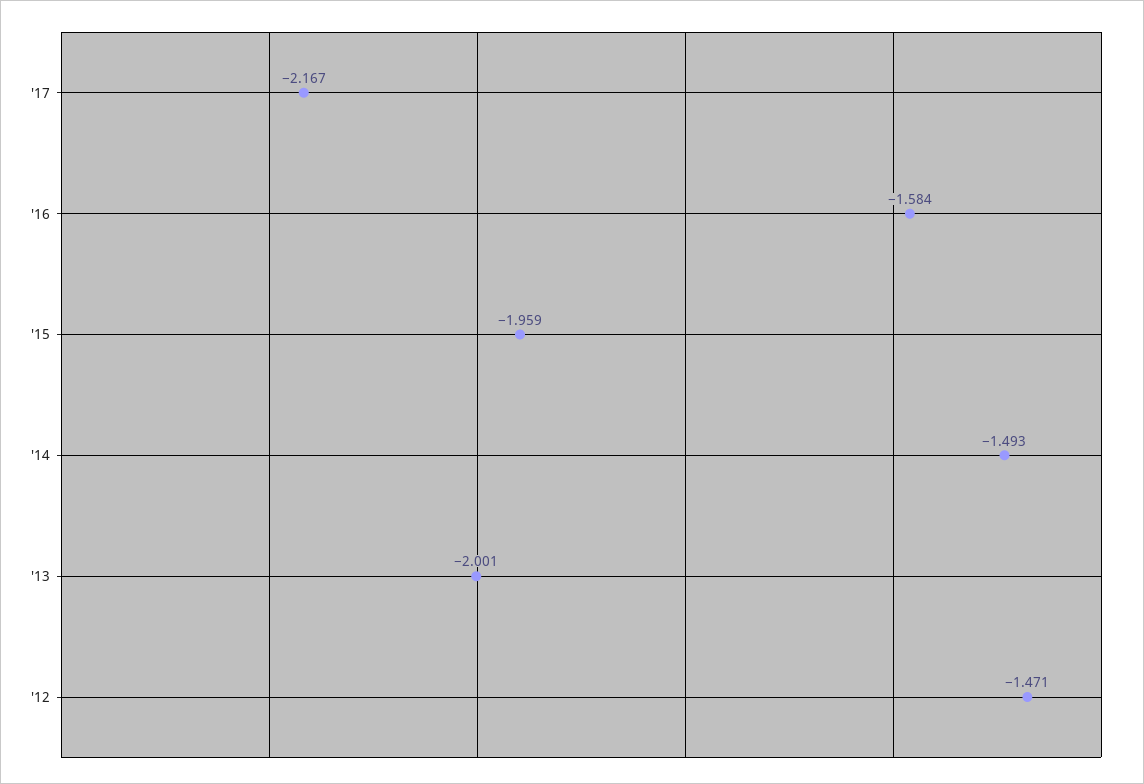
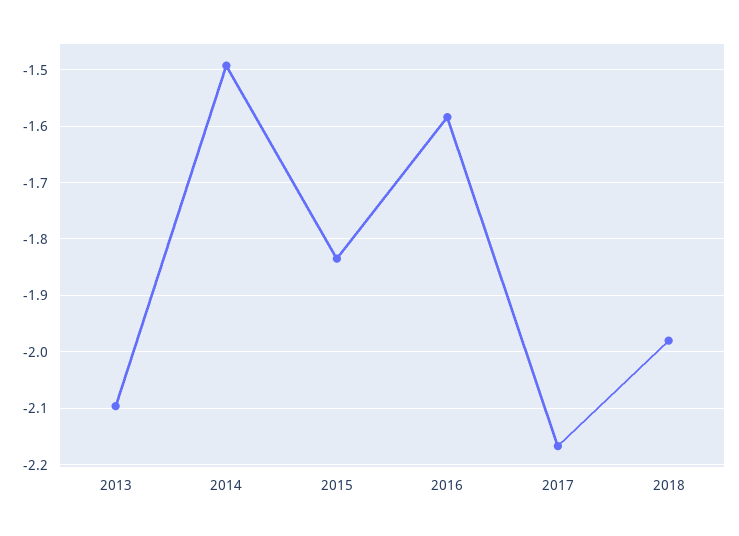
'15: -1.959 -> -1.84
'13: -2.001 -> -2.1
'12: -1.471 -> none
2018: none -> -1.98

